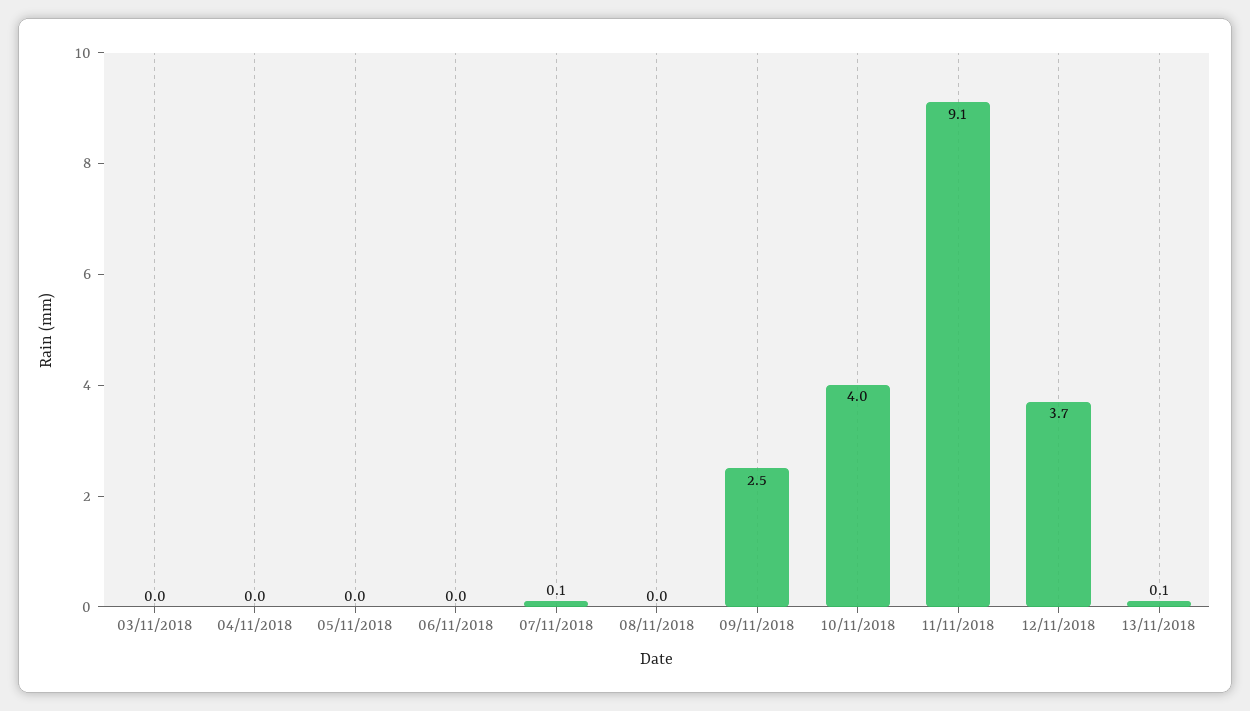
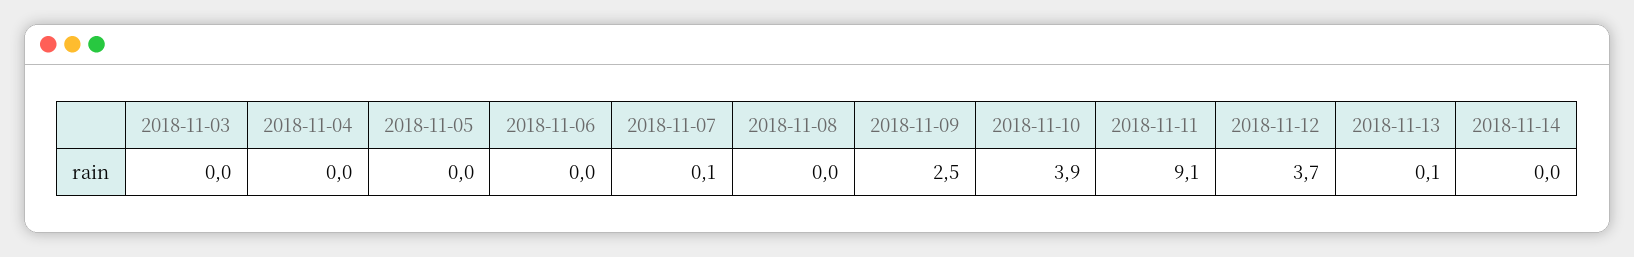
10/11/2018: 4 -> 3.9
2018-11-14: none -> 0

